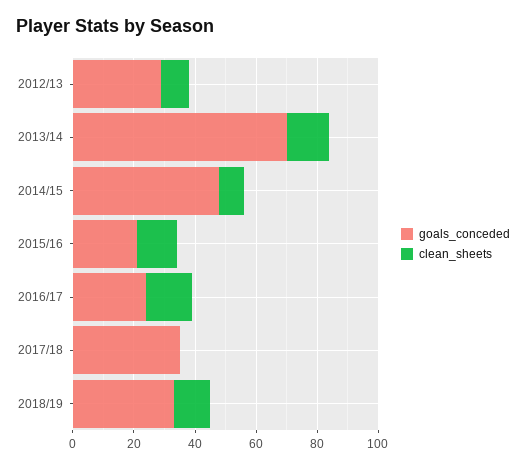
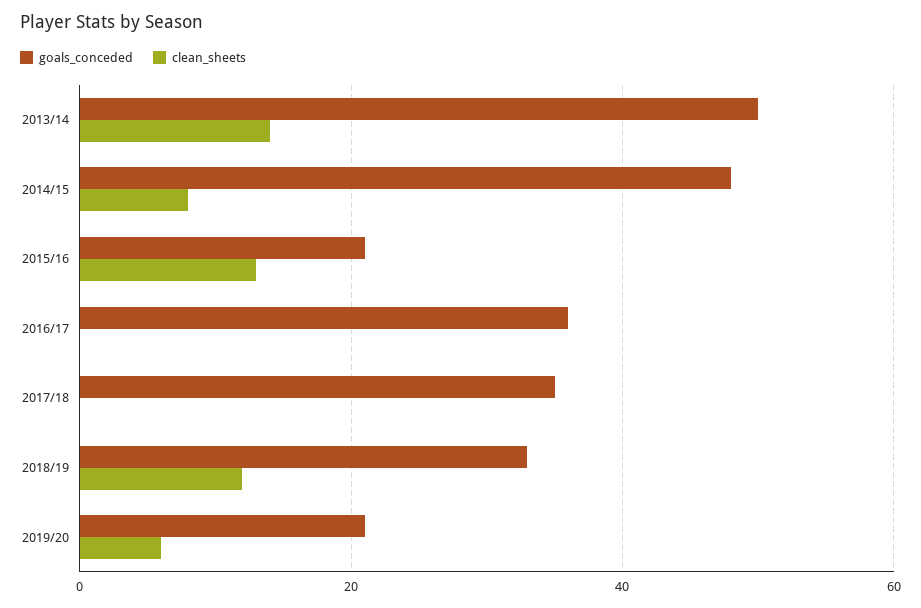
goals_conceded, 2012/13: 30 -> none
clean_sheets, 2012/13: 10 -> none
goals_conceded, 2013/14: 70 -> 50
goals_conceded, 2016/17: 25 -> 35
clean_sheets, 2016/17: 15 -> 0
goals_conceded, 2019/20: none -> 20
clean_sheets, 2019/20: none -> 5

